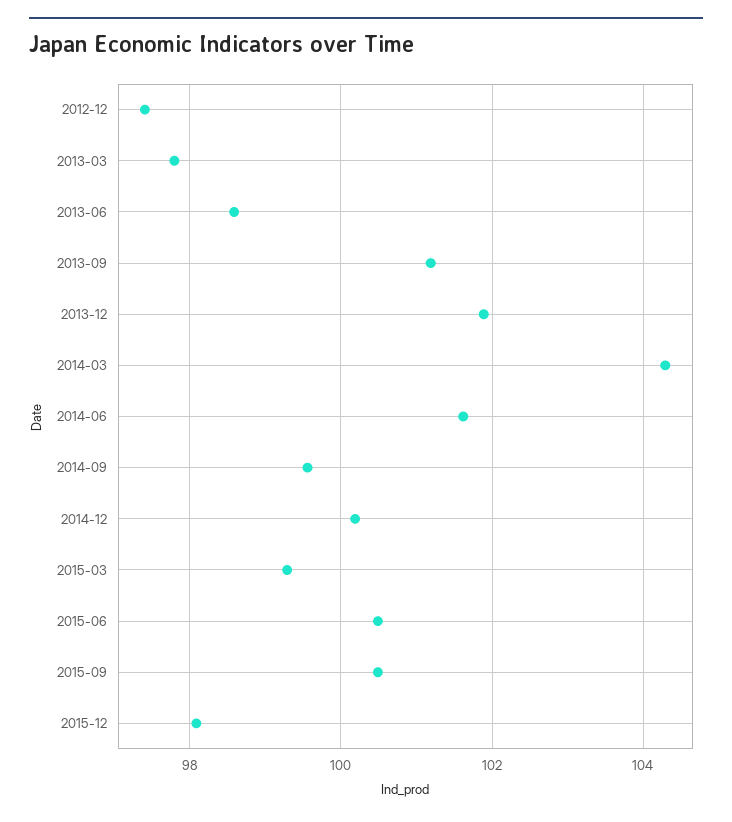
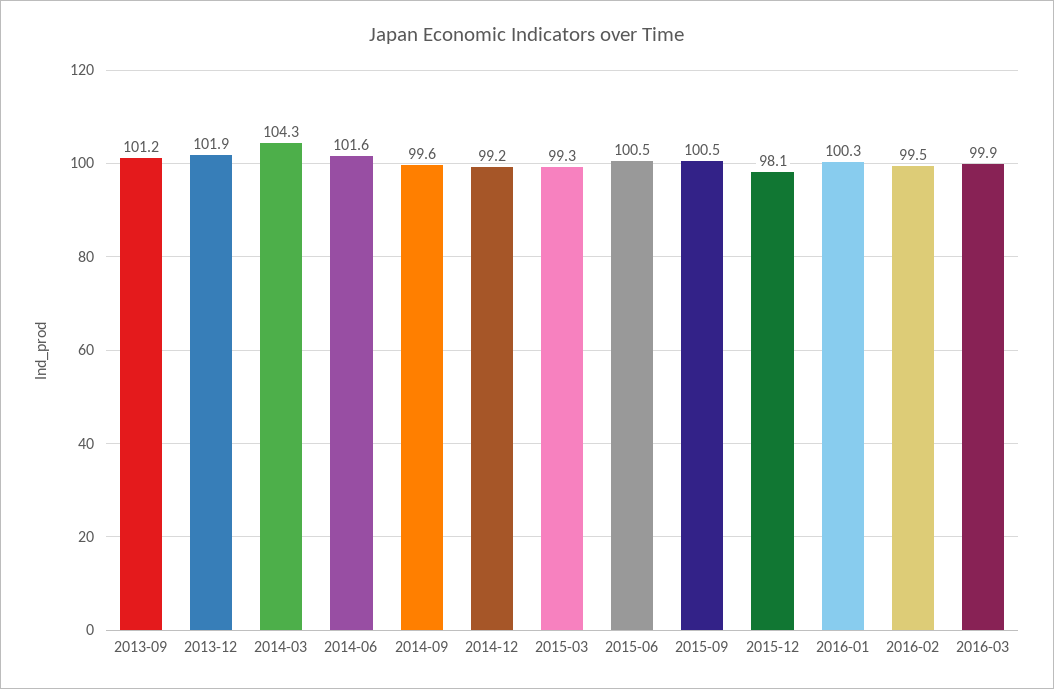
2012-12: 97.4 -> none
2013-03: 97.8 -> none
2013-06: 98.6 -> none
2014-12: 100.2 -> 99.2
2016-01: none -> 100.3
2016-02: none -> 99.5
2016-03: none -> 99.9

